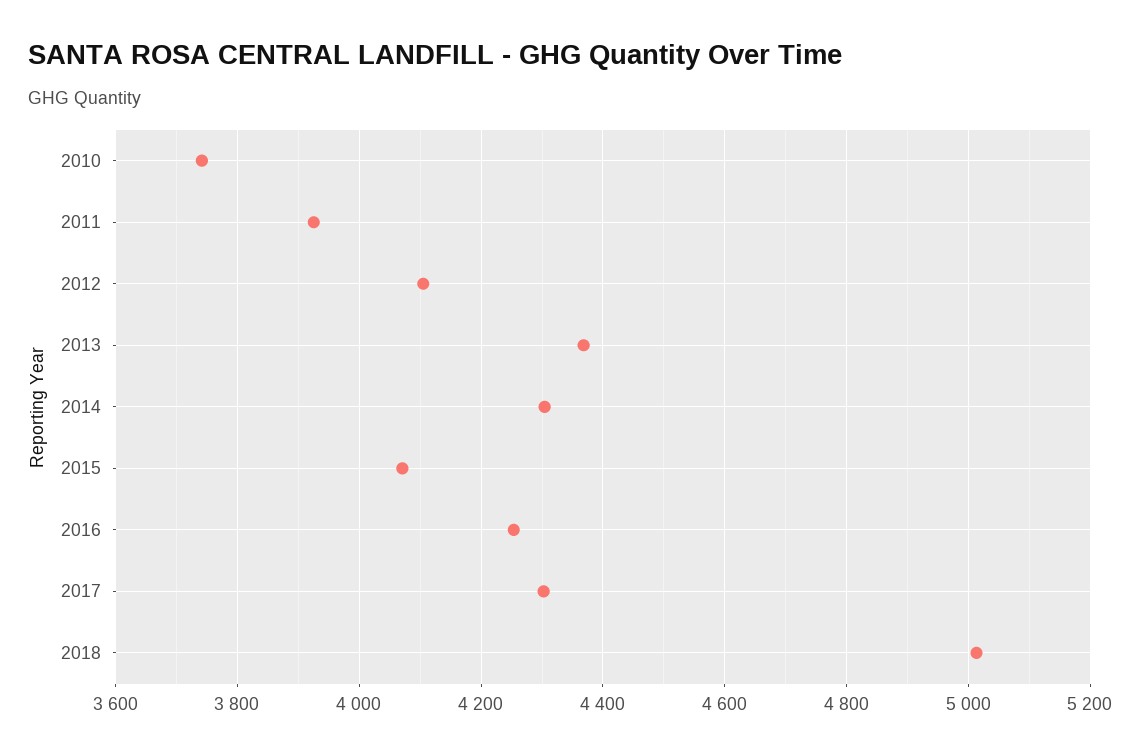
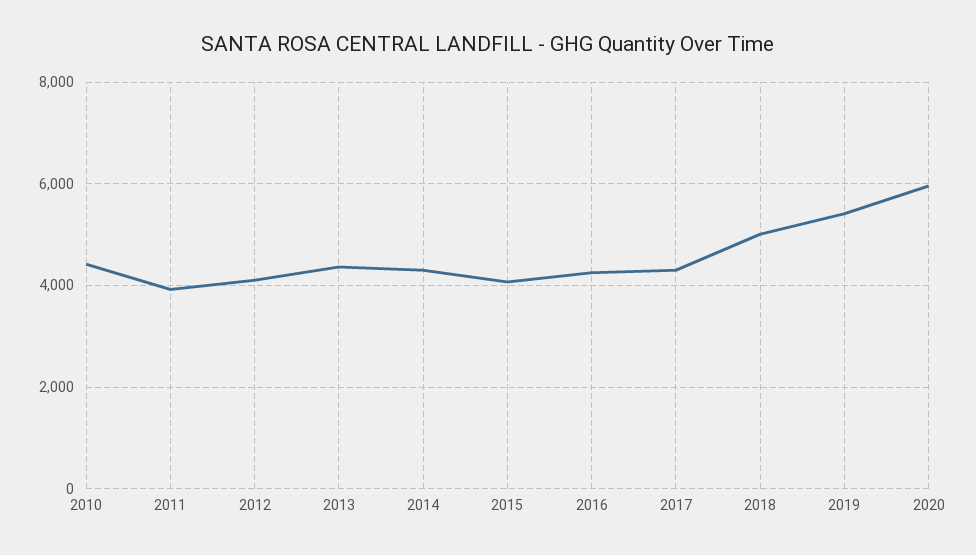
2010: 3740 -> 4400
2019: none -> 5400
2020: none -> 6000

